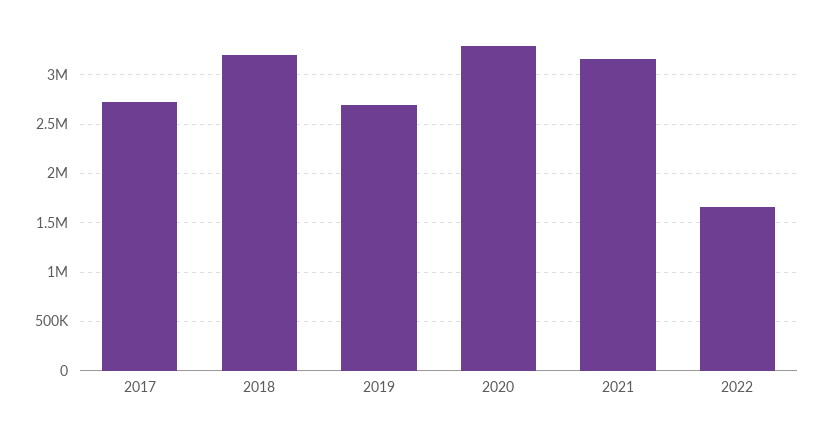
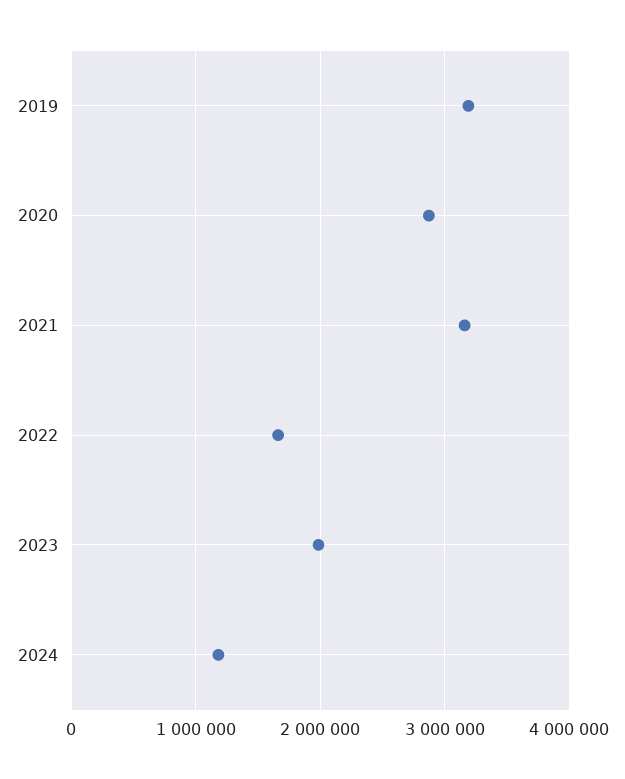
2017: 2700000 -> none
2018: 3200000 -> none
2019: 2700000 -> 3200000
2020: 3300000 -> 2900000
2023: none -> 2000000
2024: none -> 1200000

